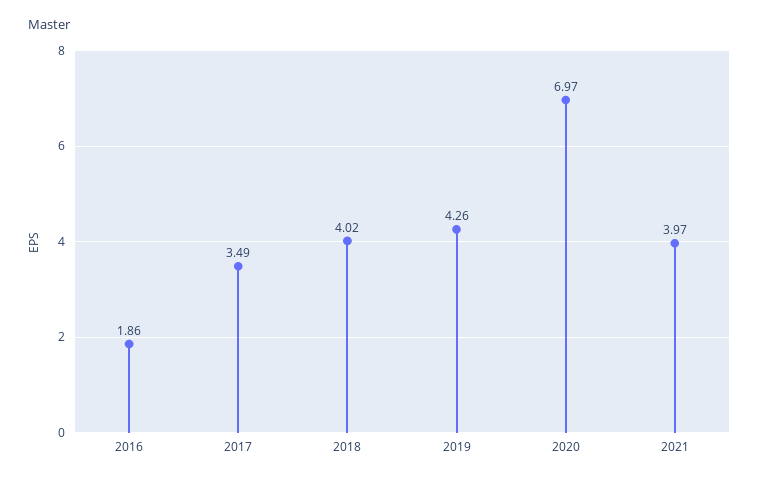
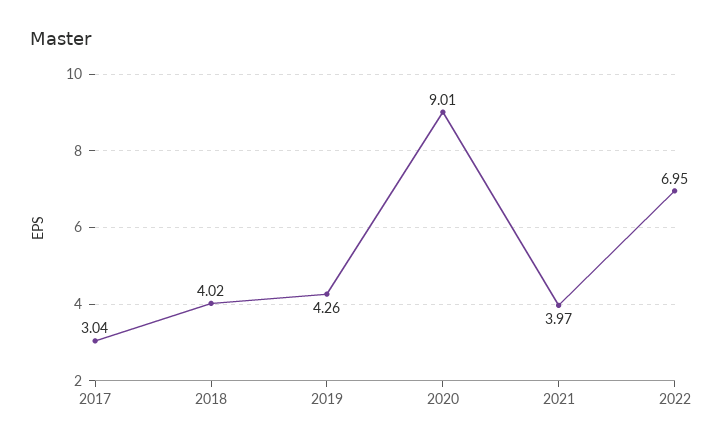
2016: 1.86 -> none
2017: 3.49 -> 3.04
2020: 6.97 -> 9.01
2022: none -> 6.95

